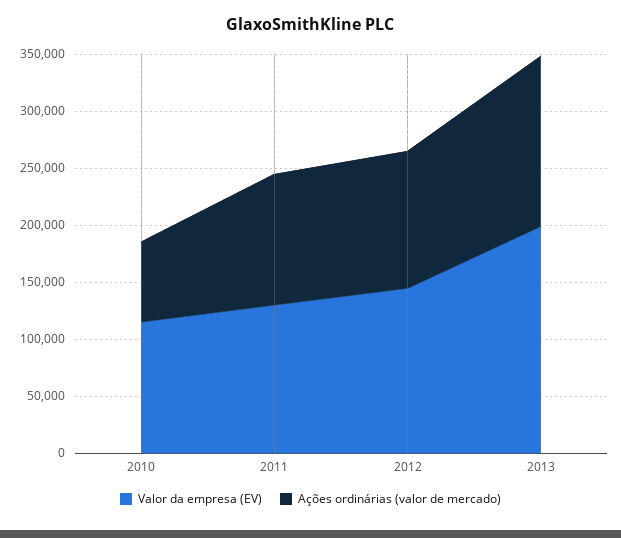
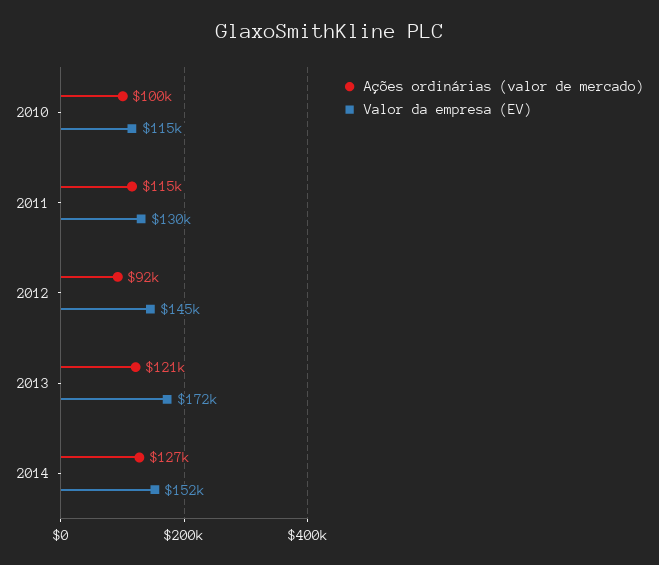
Ações ordinárias (valor de mercado), 2010: 70000 -> 100000
Ações ordinárias (valor de mercado), 2012: 120000 -> 92000
Valor da empresa (EV), 2013: 200000 -> 172000
Ações ordinárias (valor de mercado), 2013: 150000 -> 121000
Ações ordinárias (valor de mercado), 2014: none -> 127000
Valor da empresa (EV), 2014: none -> 152000

